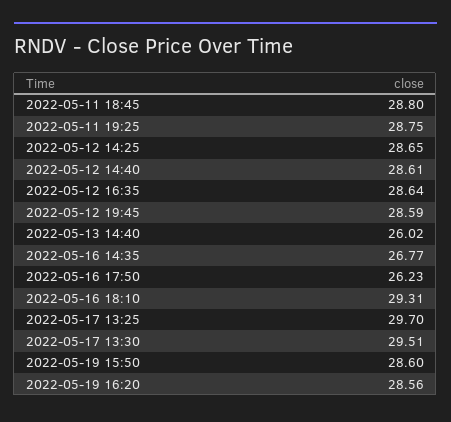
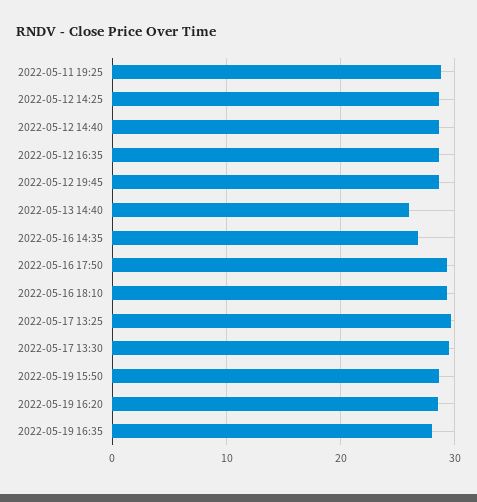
2022-05-11 18:45: 28.8 -> none
2022-05-16 17:50: 26.23 -> 29
2022-05-19 16:35: none -> 28

